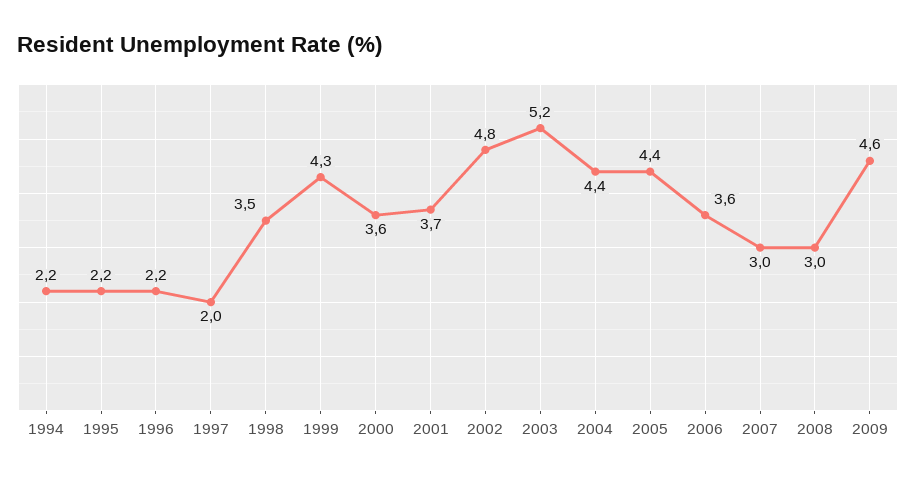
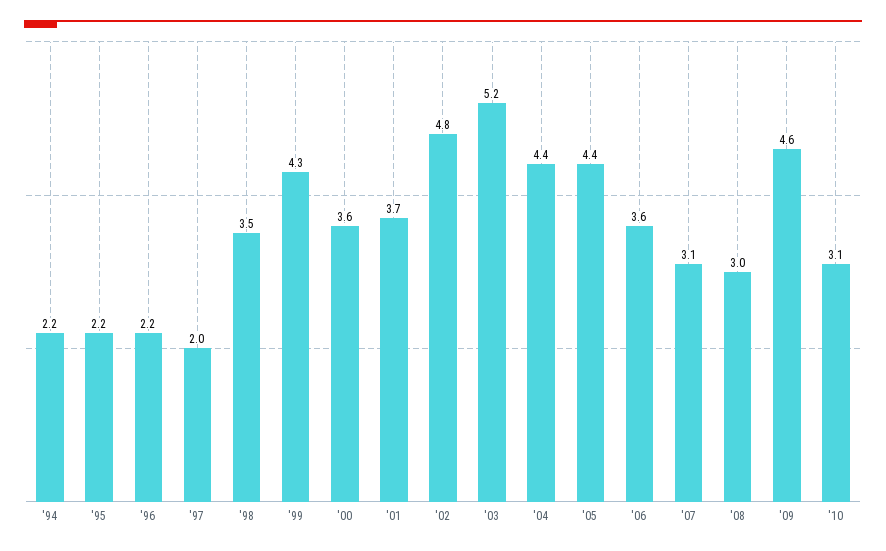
2007: 3 -> 3.1
'10: none -> 3.1

